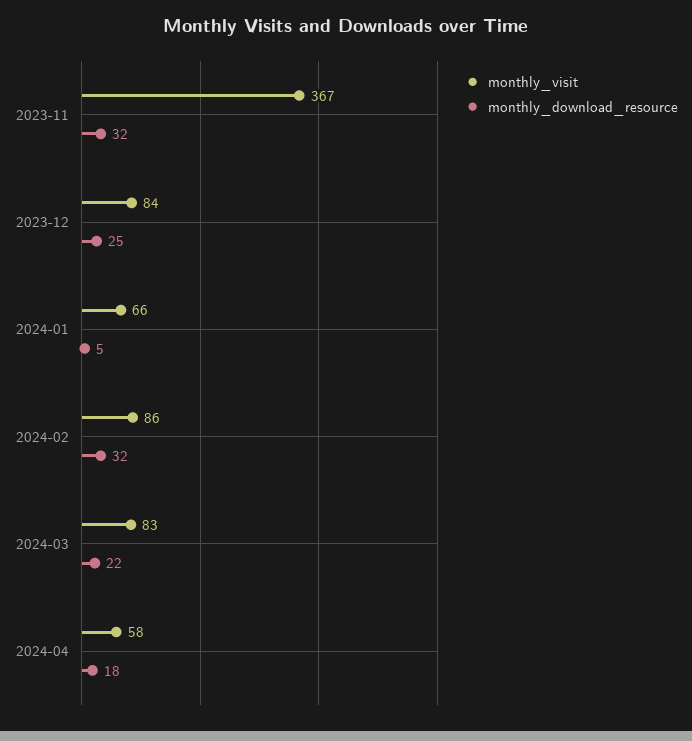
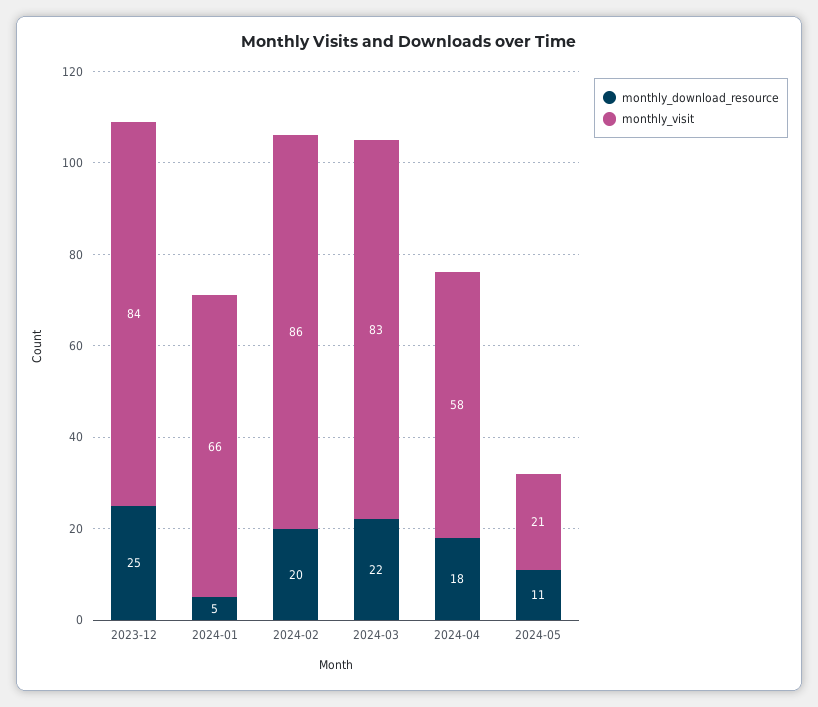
monthly_visit, 2023-11: 367 -> none
monthly_download_resource, 2023-11: 32 -> none
monthly_download_resource, 2024-02: 32 -> 20
monthly_download_resource, 2024-05: none -> 11
monthly_visit, 2024-05: none -> 21

